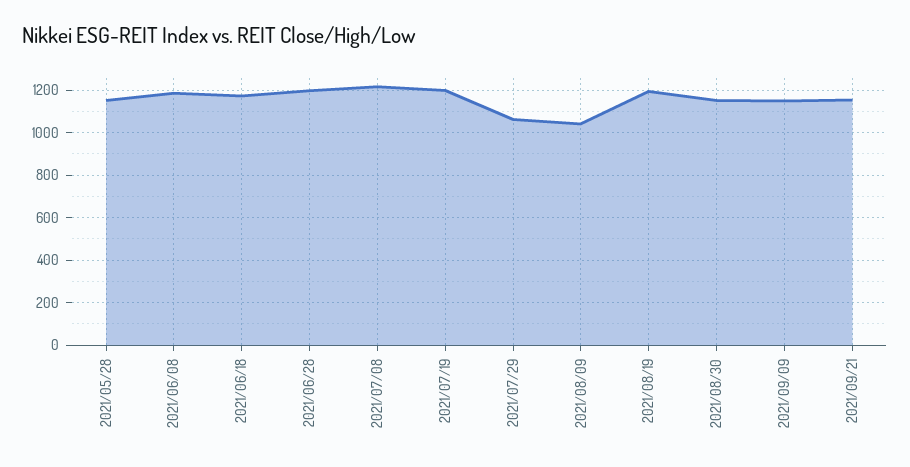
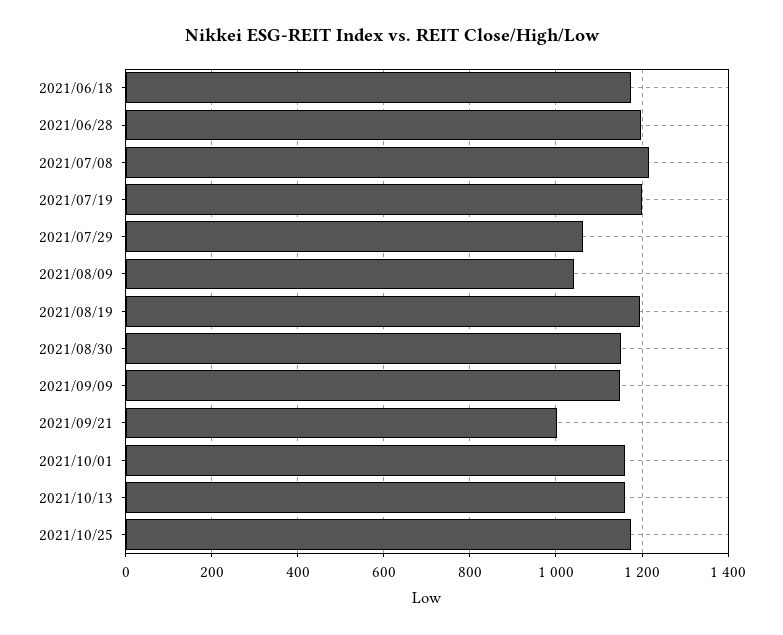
2021/05/28: 1150 -> none
2021/06/08: 1200 -> none
2021/09/21: 1150 -> 1000
2021/10/01: none -> 1160
2021/10/13: none -> 1160
2021/10/25: none -> 1180

